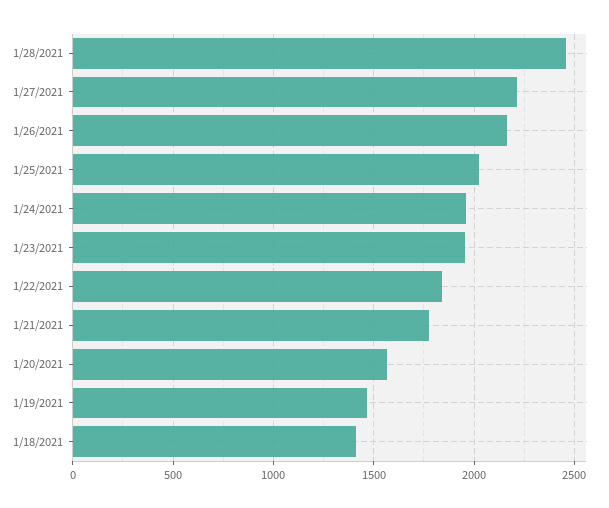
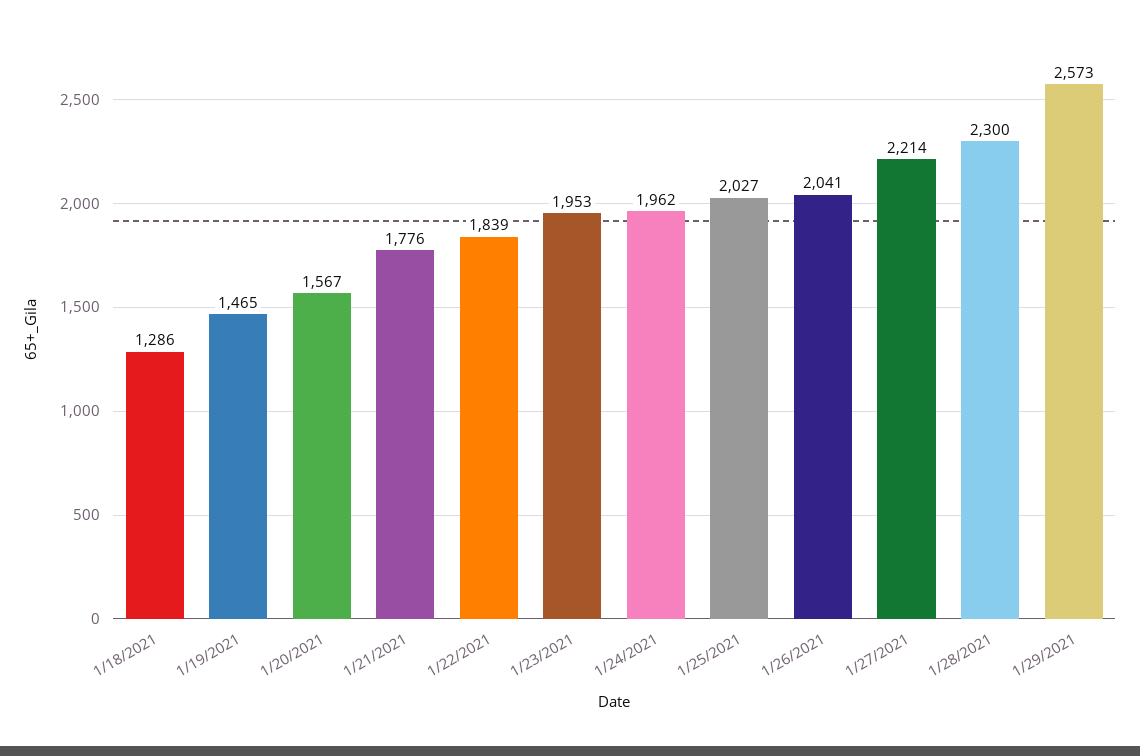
1/28/2021: 2450 -> 2300
1/26/2021: 2150 -> 2041
1/18/2021: 1400 -> 1286
1/29/2021: none -> 2573

